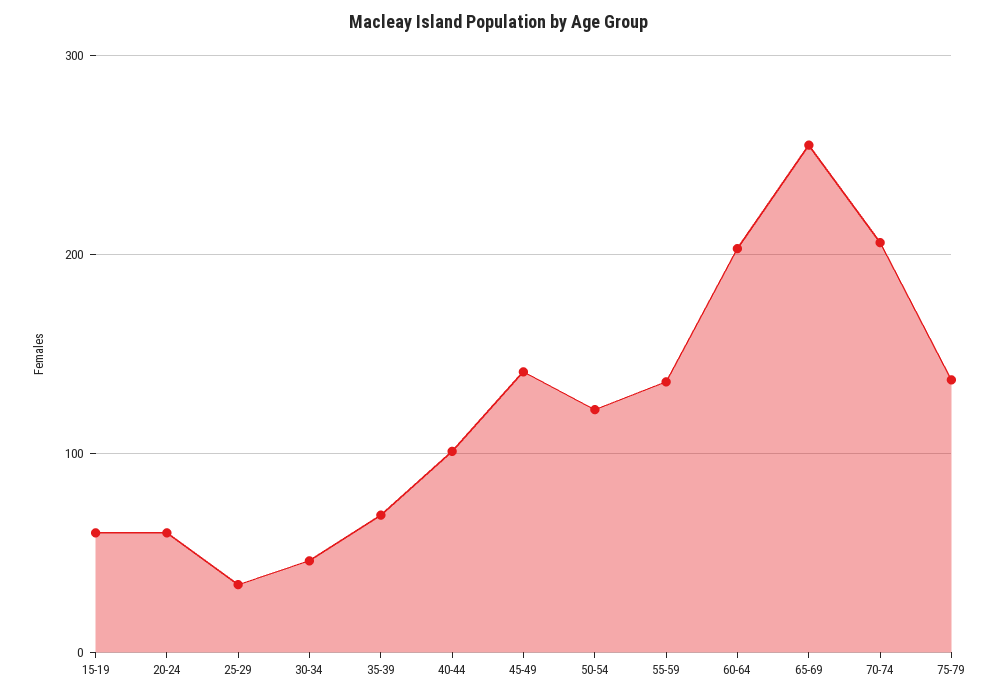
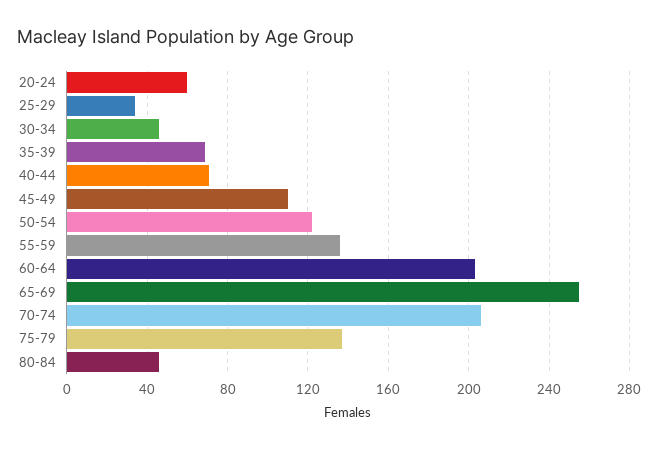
15-19: 60 -> none
40-44: 100 -> 70
45-49: 140 -> 110
80-84: none -> 45

